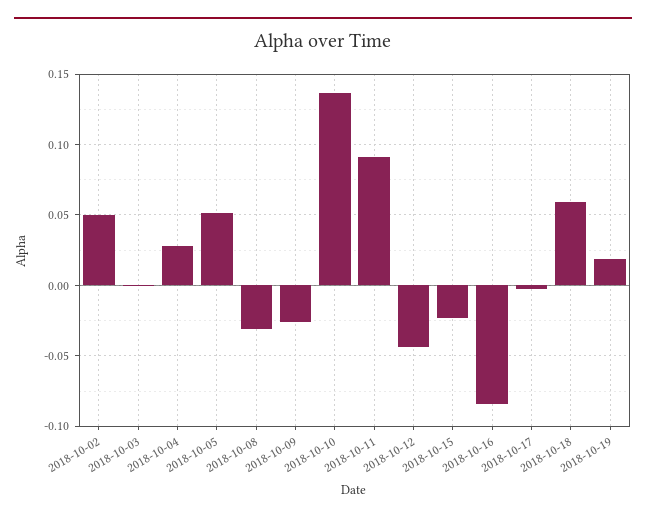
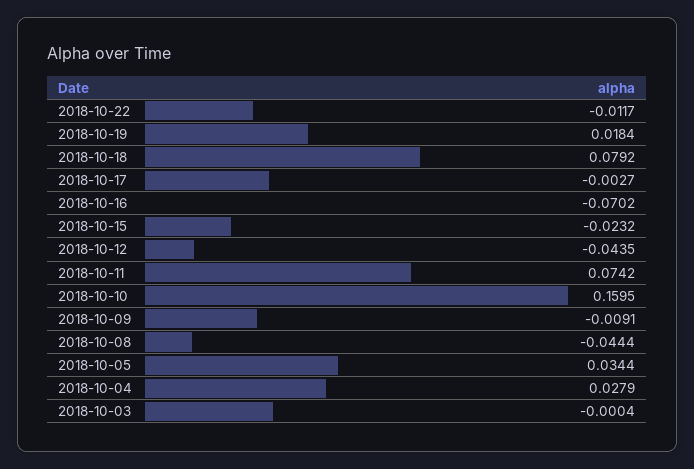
2018-10-02: 0.05 -> none
2018-10-05: 0.05 -> 0.0344
2018-10-08: -0.03 -> -0.0444
2018-10-09: -0.025 -> -0.0091
2018-10-10: 0.135 -> 0.1595
2018-10-11: 0.09 -> 0.0742
2018-10-16: -0.085 -> -0.0702
2018-10-18: 0.06 -> 0.0792
2018-10-22: none -> -0.0117

